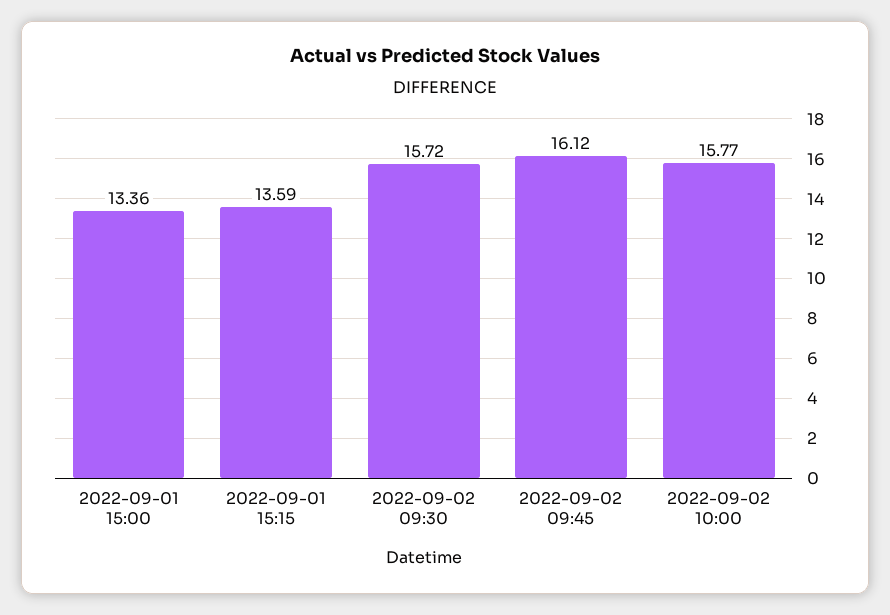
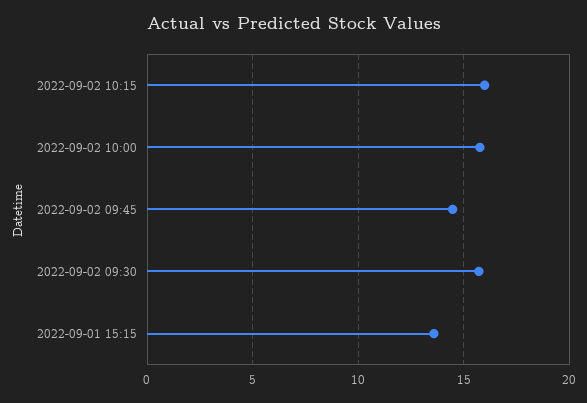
2022-09-01 15:00: 13.36 -> none
2022-09-02 09:45: 16.12 -> 14.5
2022-09-02 10:15: none -> 16

